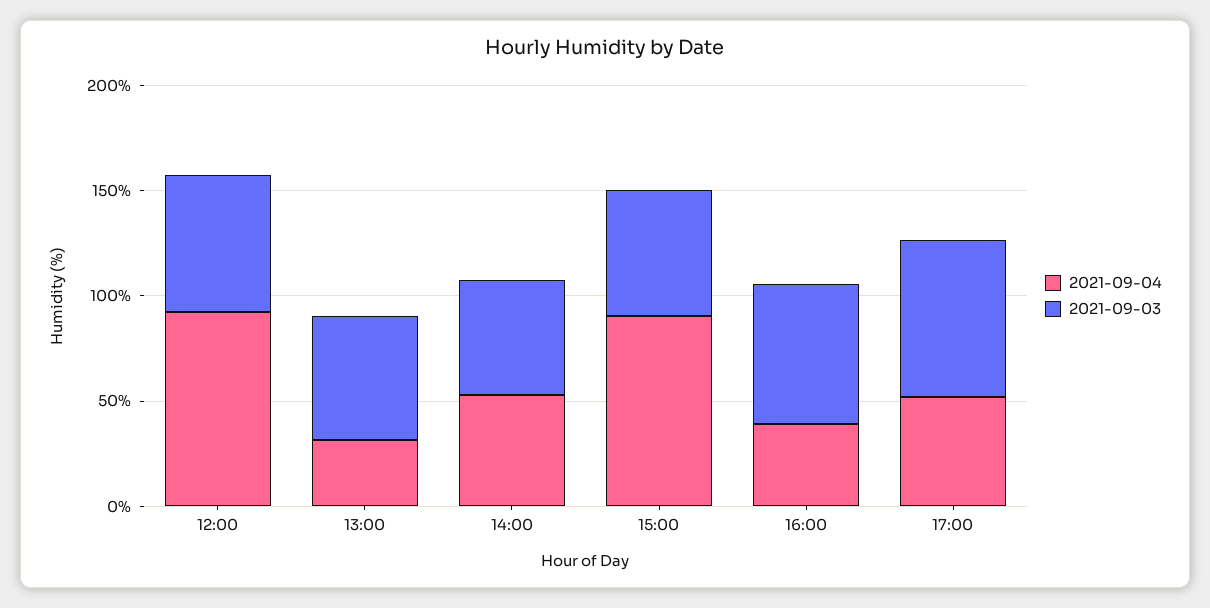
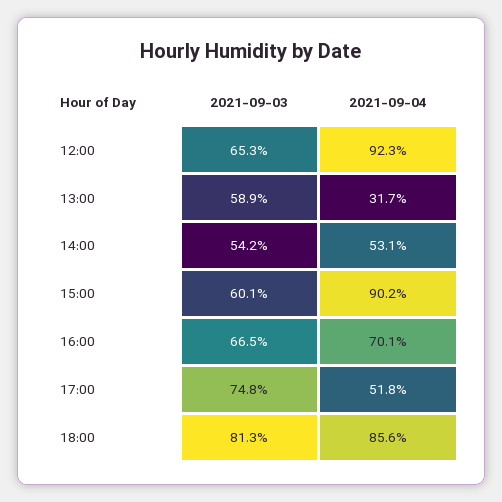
2021-09-04, 16:00: 40 -> 70.1
2021-09-03, 18:00: none -> 81.3
2021-09-04, 18:00: none -> 85.6

